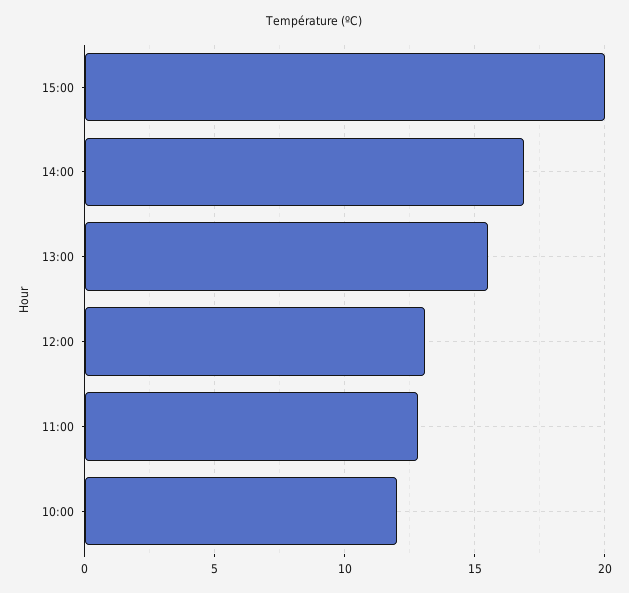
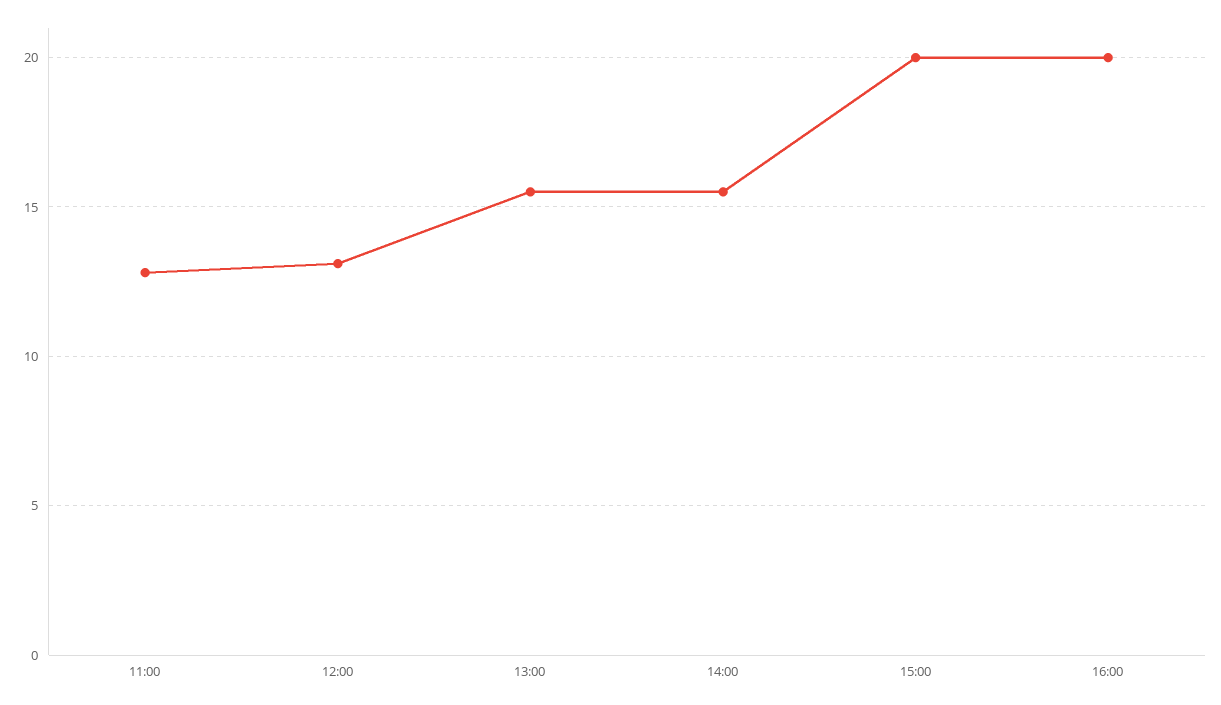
14:00: 17 -> 15.5
10:00: 12 -> none
16:00: none -> 20

